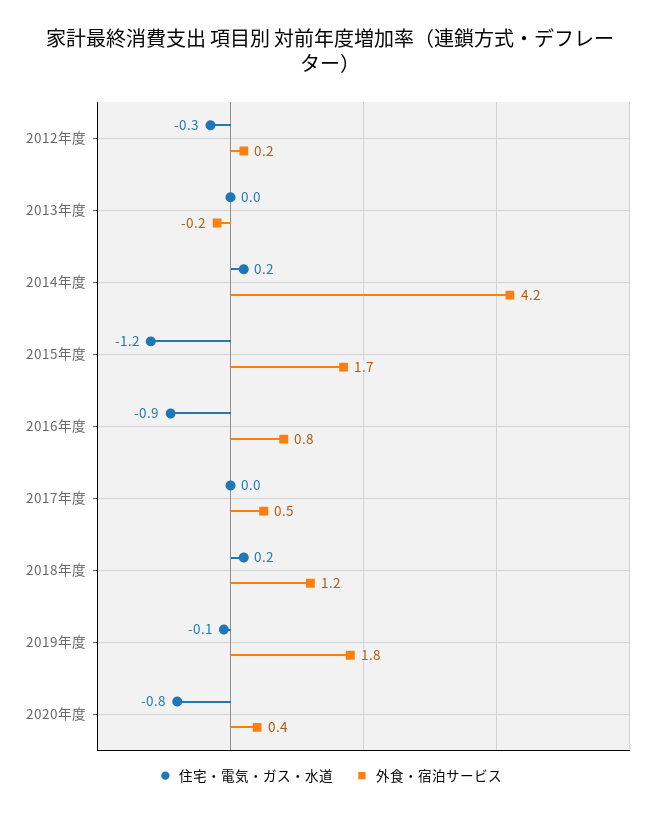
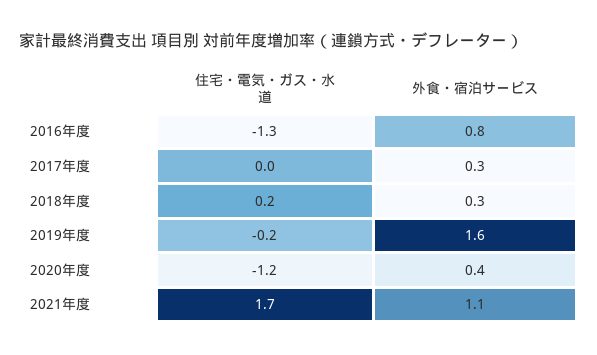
住宅・電気・ガス・水道, 2012年度: -0.3 -> none
外食・宿泊サービス, 2012年度: 0.2 -> none
住宅・電気・ガス・水道, 2013年度: 0 -> none
外食・宿泊サービス, 2013年度: -0.2 -> none
住宅・電気・ガス・水道, 2014年度: 0.2 -> none
外食・宿泊サービス, 2014年度: 4.2 -> none
住宅・電気・ガス・水道, 2015年度: -1.2 -> none
外食・宿泊サービス, 2015年度: 1.7 -> none
住宅・電気・ガス・水道, 2016年度: -0.9 -> -1.3
外食・宿泊サービス, 2017年度: 0.5 -> 0.3
外食・宿泊サービス, 2018年度: 1.2 -> 0.3
住宅・電気・ガス・水道, 2019年度: -0.1 -> -0.2
外食・宿泊サービス, 2019年度: 1.8 -> 1.6
住宅・電気・ガス・水道, 2020年度: -0.8 -> -1.2
住宅・電気・ガス・水道, 2021年度: none -> 1.7
外食・宿泊サービス, 2021年度: none -> 1.1

